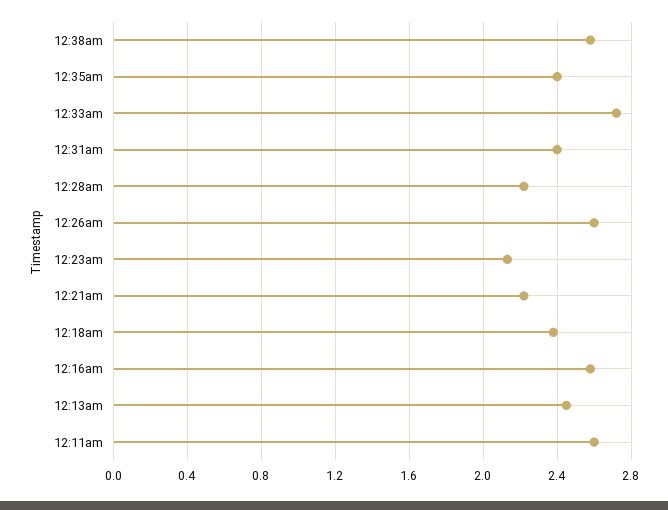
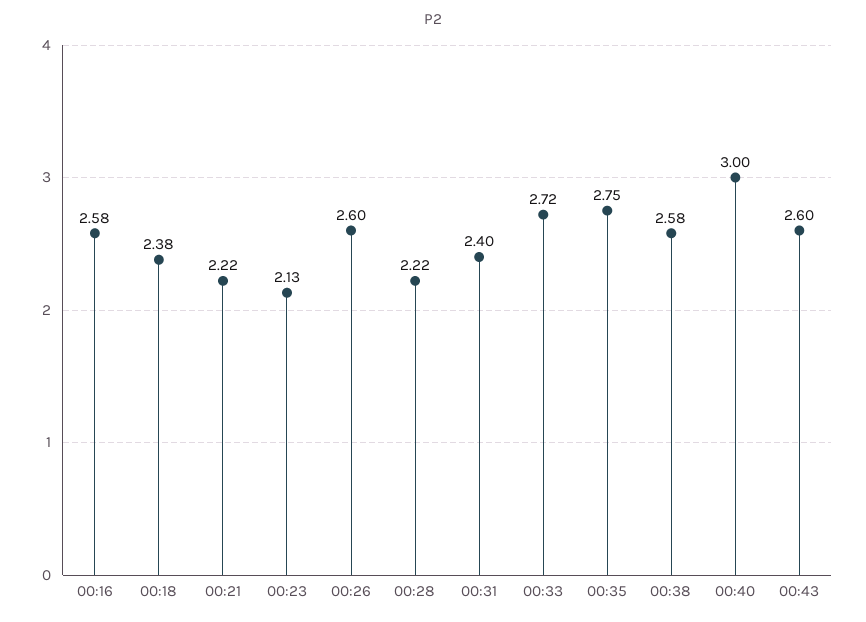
12:35am: 2.4 -> 2.75
12:13am: 2.45 -> none
12:11am: 2.6 -> none
00:40: none -> 3
00:43: none -> 2.6

